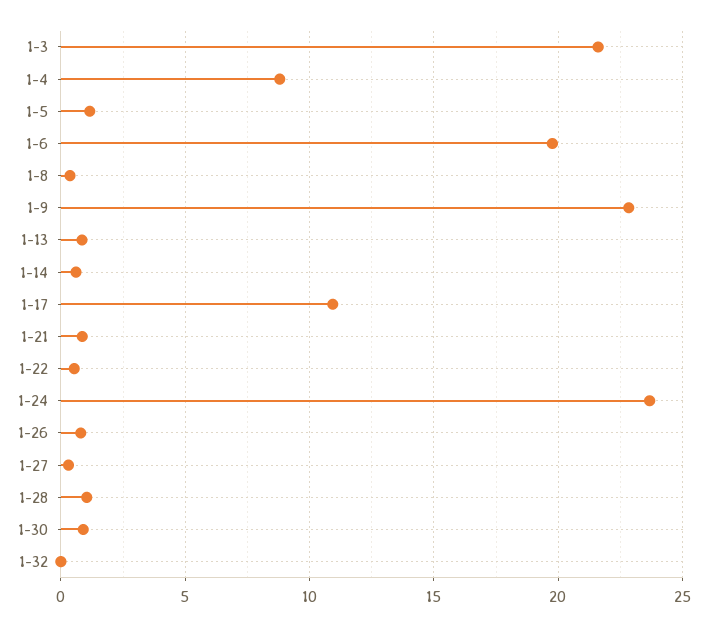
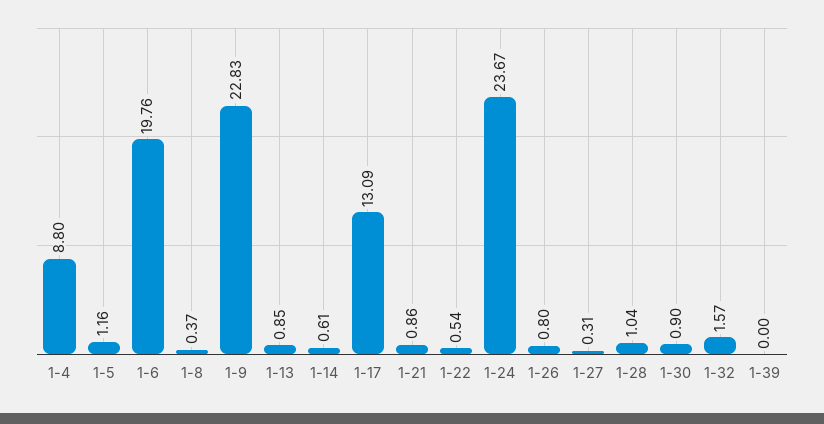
1-3: 21.5 -> none
1-17: 11 -> 13.09
1-32: 0 -> 1.57
1-39: none -> 0

